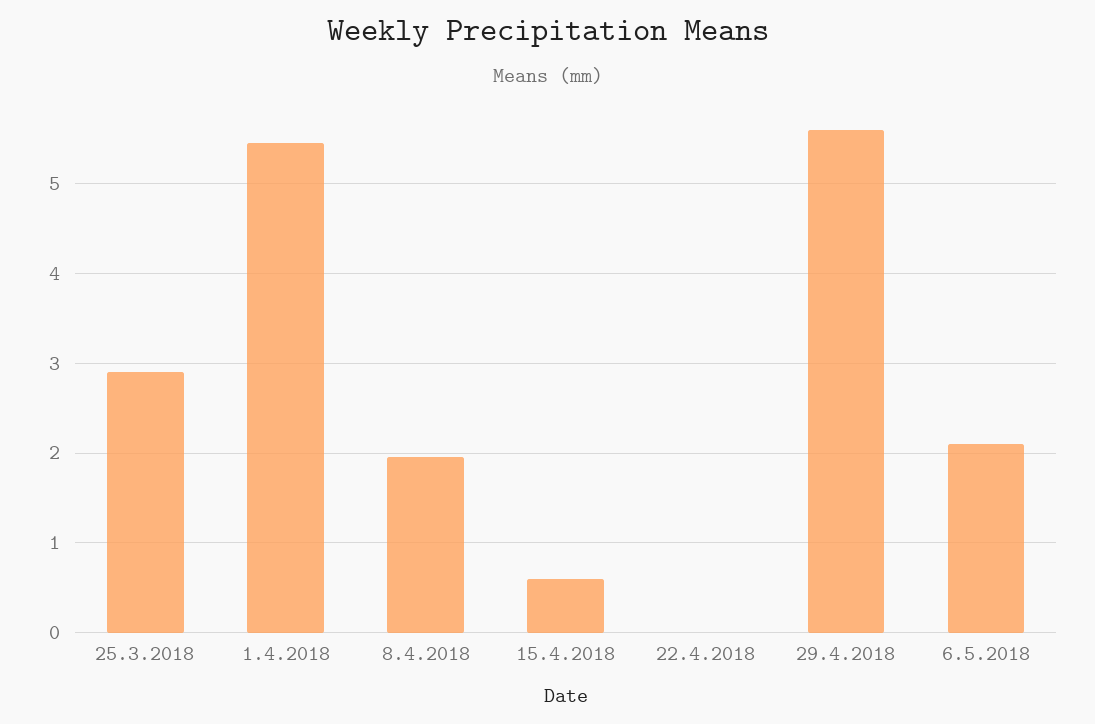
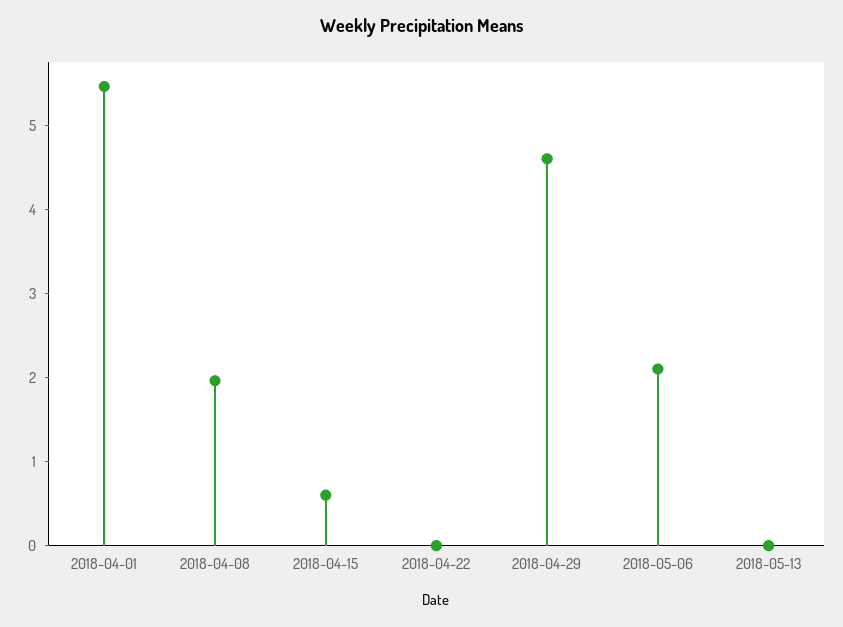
25.3.2018: 2.9 -> none
29.4.2018: 5.6 -> 4.6
2018-05-13: none -> 0

